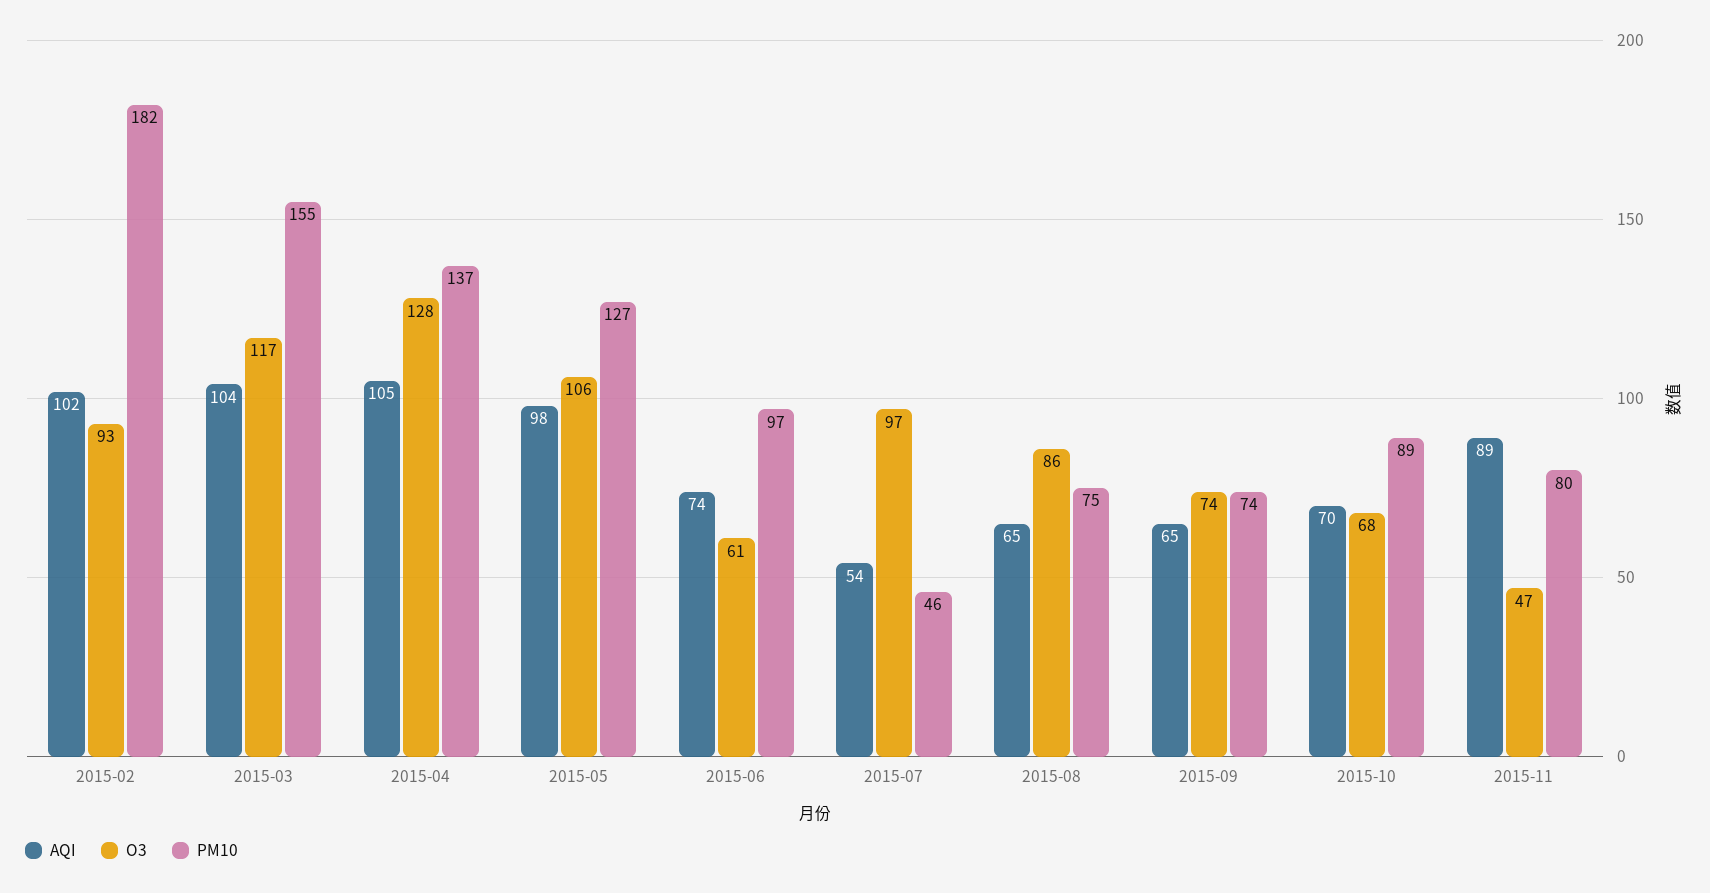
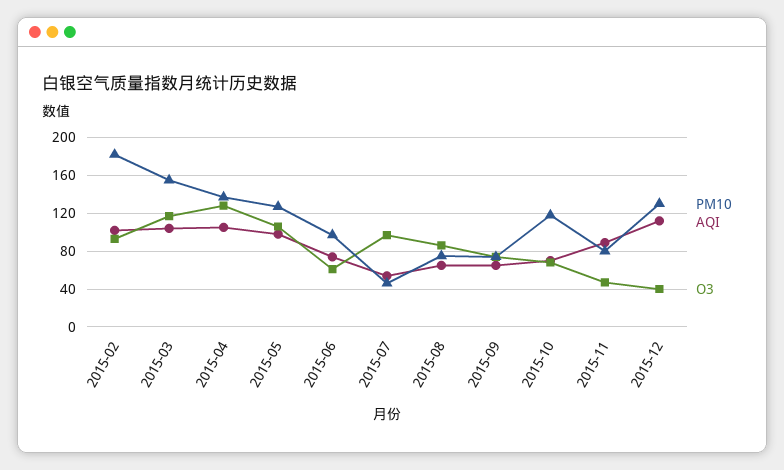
PM10, 2015-10: 89 -> 120
PM10, 2015-12: none -> 130
AQI, 2015-12: none -> 110
O3, 2015-12: none -> 40

